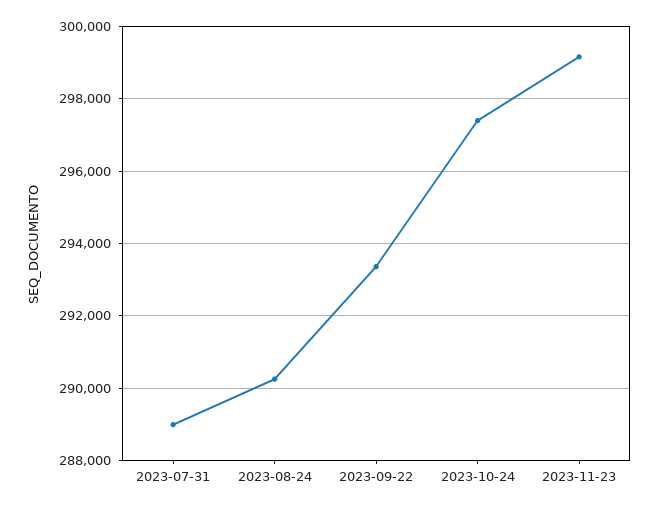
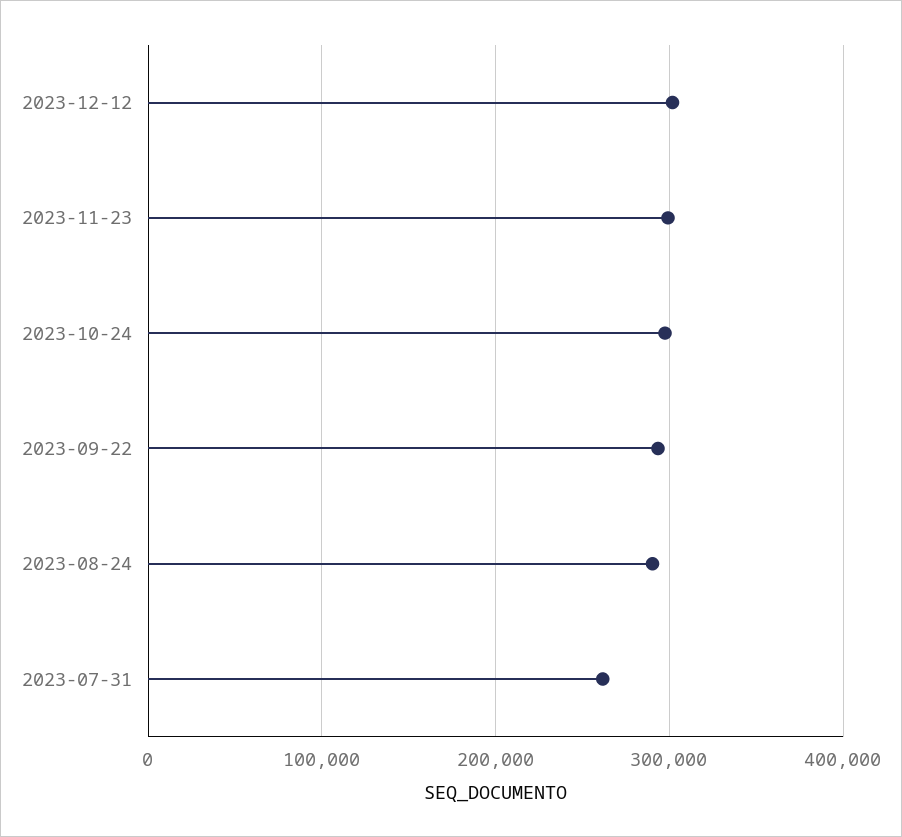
2023-07-31: 289000 -> 260000
2023-12-12: none -> 300000

